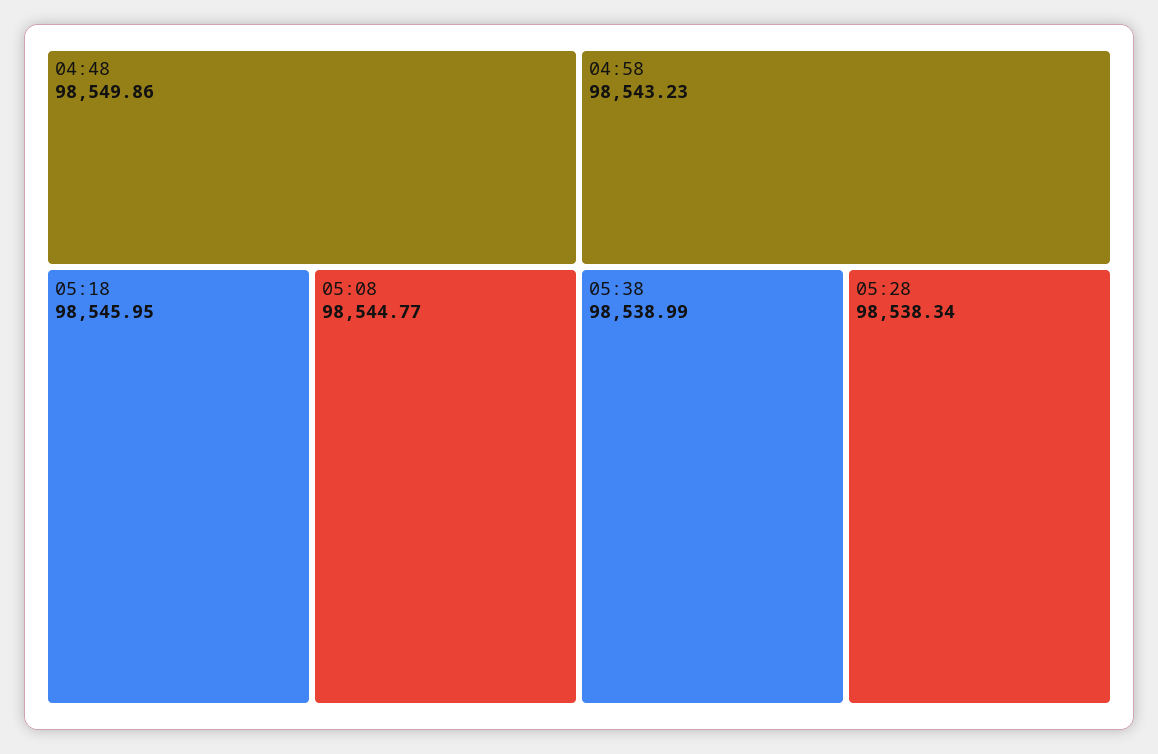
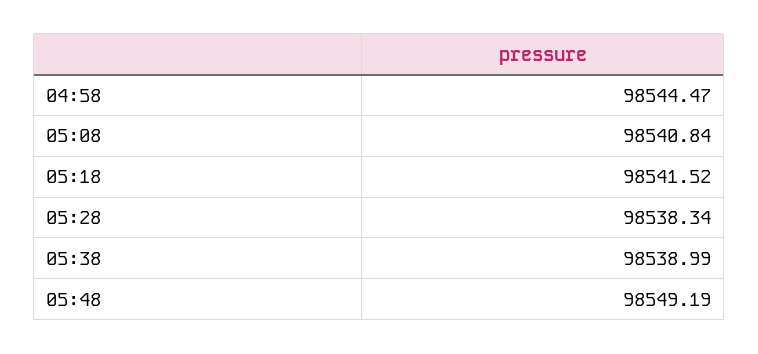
04:48: 98549.86 -> none
05:18: 98545.95 -> 98541.52
05:08: 98544.77 -> 98540.84
04:58: 98543.23 -> 98544.47
05:48: none -> 98549.19

